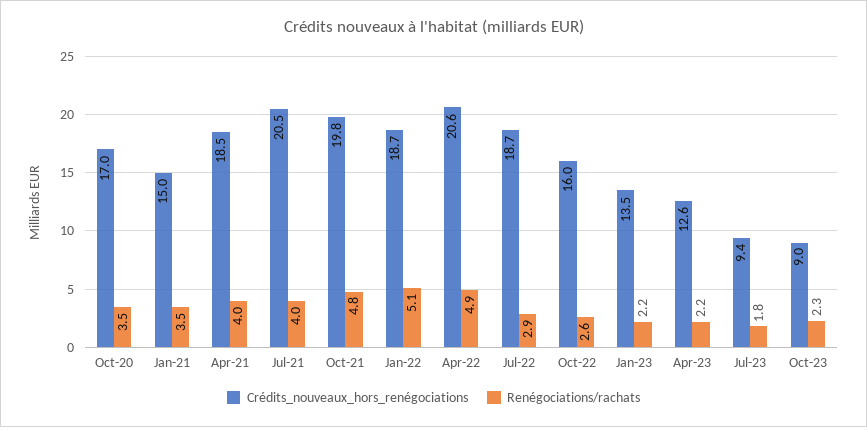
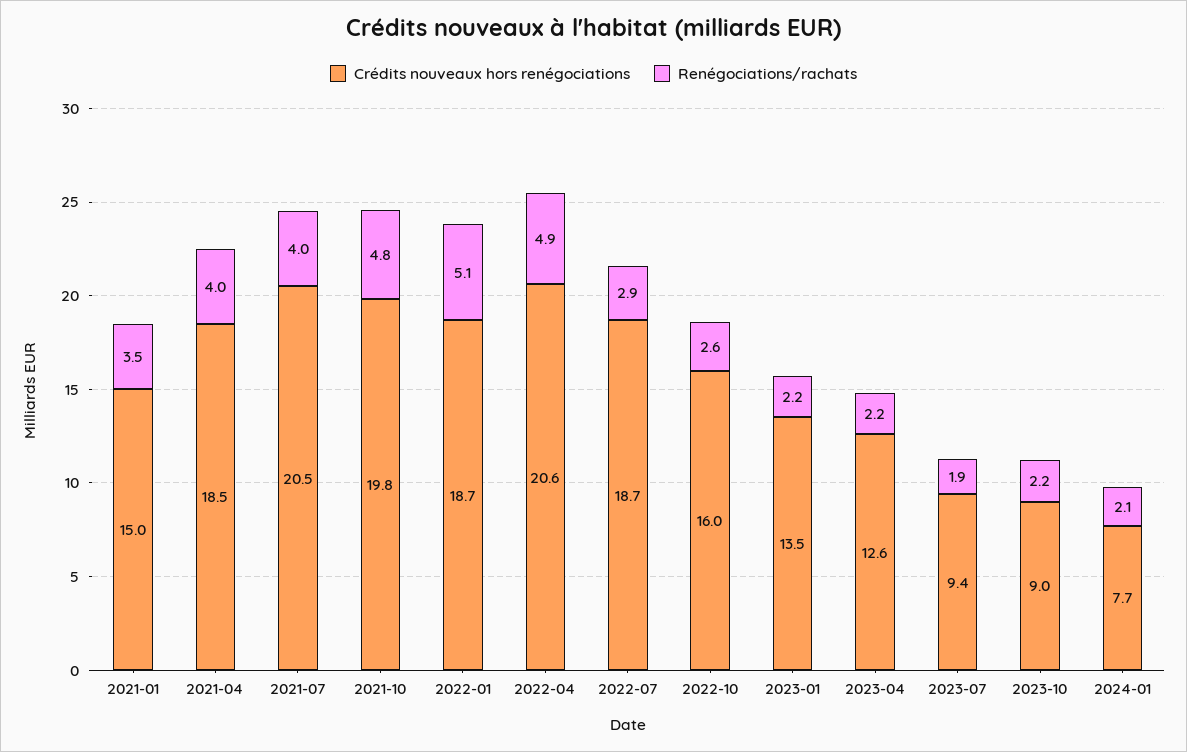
Crédits_nouveaux_hors_renégociations, Oct-20: 17 -> none
Renégociations/rachats, Oct-20: 3.5 -> none
Renégociations/rachats, Jul-23: 1.8 -> 1.9
Renégociations/rachats, Oct-23: 2.3 -> 2.2
Crédits_nouveaux_hors_renégociations, 2024-01: none -> 7.7
Renégociations/rachats, 2024-01: none -> 2.1

